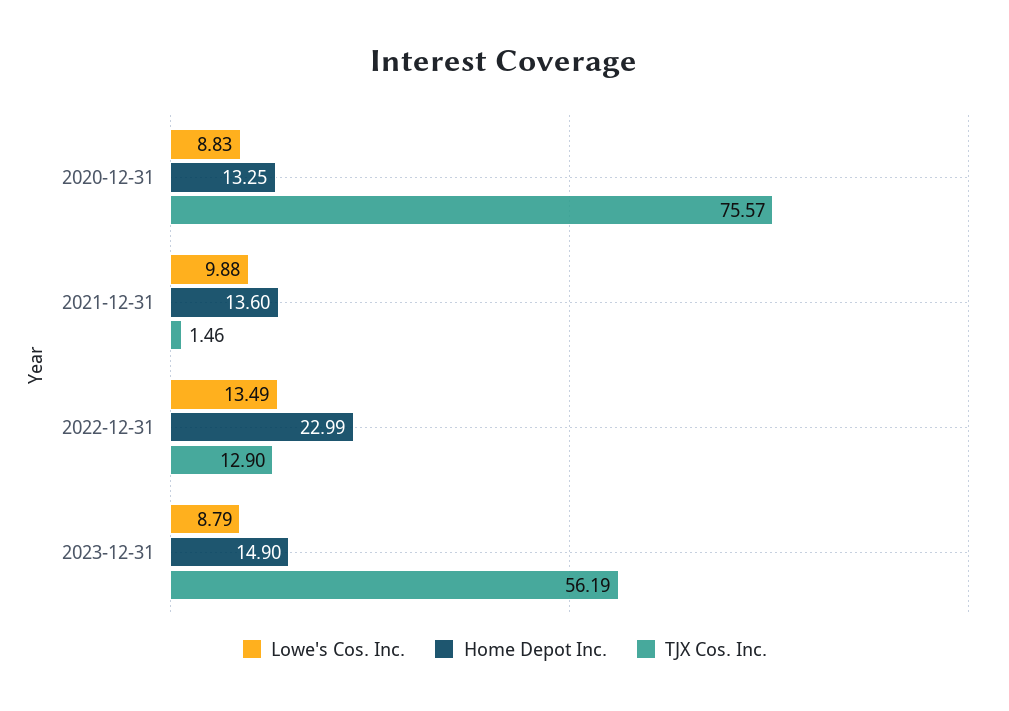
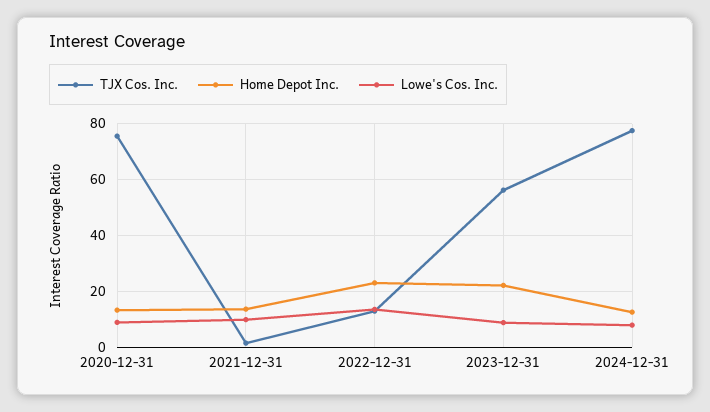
Home Depot Inc., 2023-12-31: 14.9 -> 22.5
TJX Cos. Inc., 2024-12-31: none -> 77.5
Home Depot Inc., 2024-12-31: none -> 12.5
Lowe's Cos. Inc., 2024-12-31: none -> 7.5

